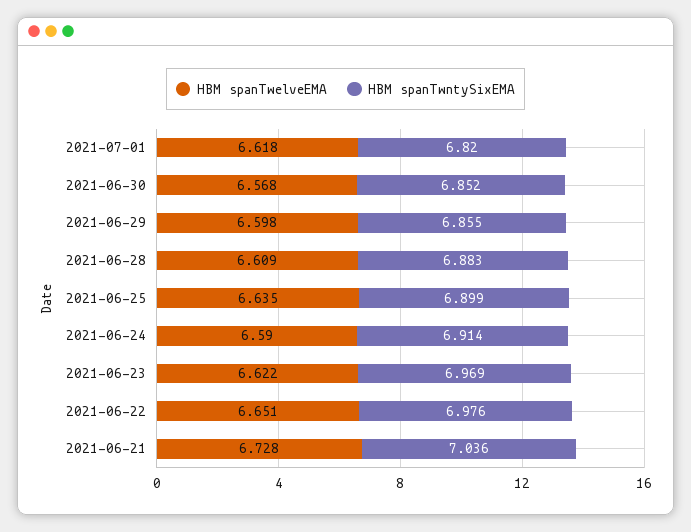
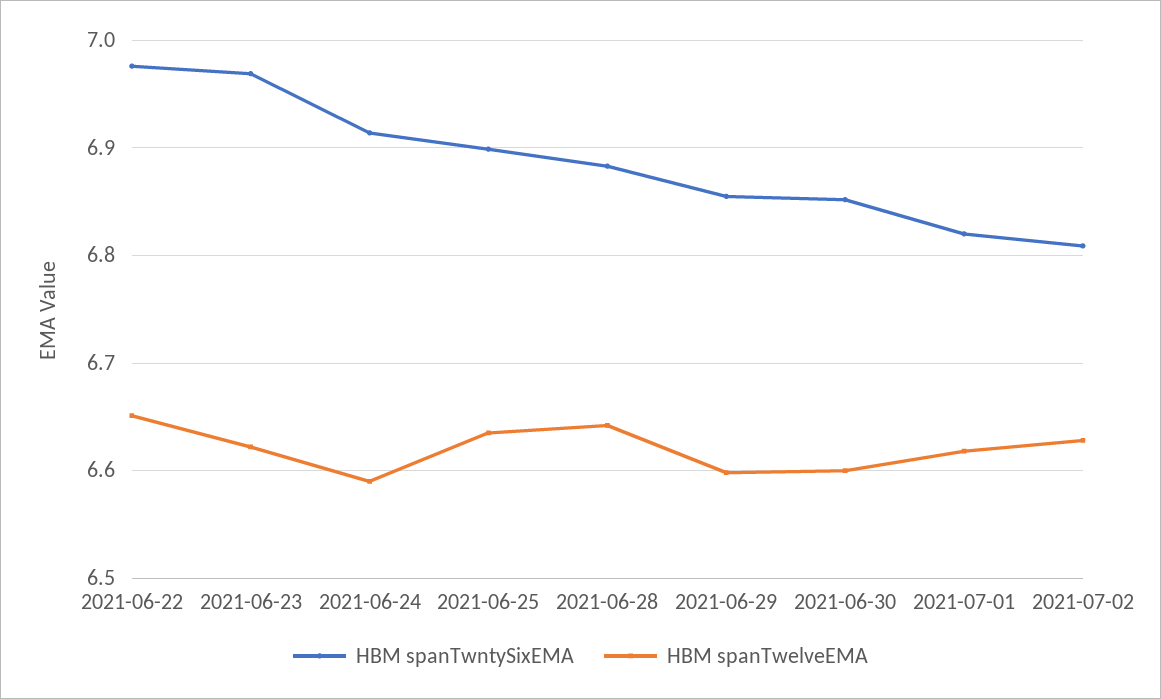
HBM spanTwelveEMA, 2021-06-30: 6.568 -> 6.6
HBM spanTwelveEMA, 2021-06-28: 6.609 -> 6.64
HBM spanTwelveEMA, 2021-06-21: 6.728 -> none
HBM spanTwntySixEMA, 2021-06-21: 7.036 -> none
HBM spanTwntySixEMA, 2021-07-02: none -> 6.81
HBM spanTwelveEMA, 2021-07-02: none -> 6.63

